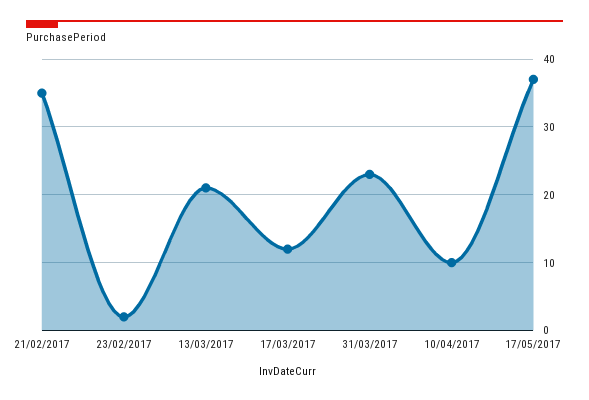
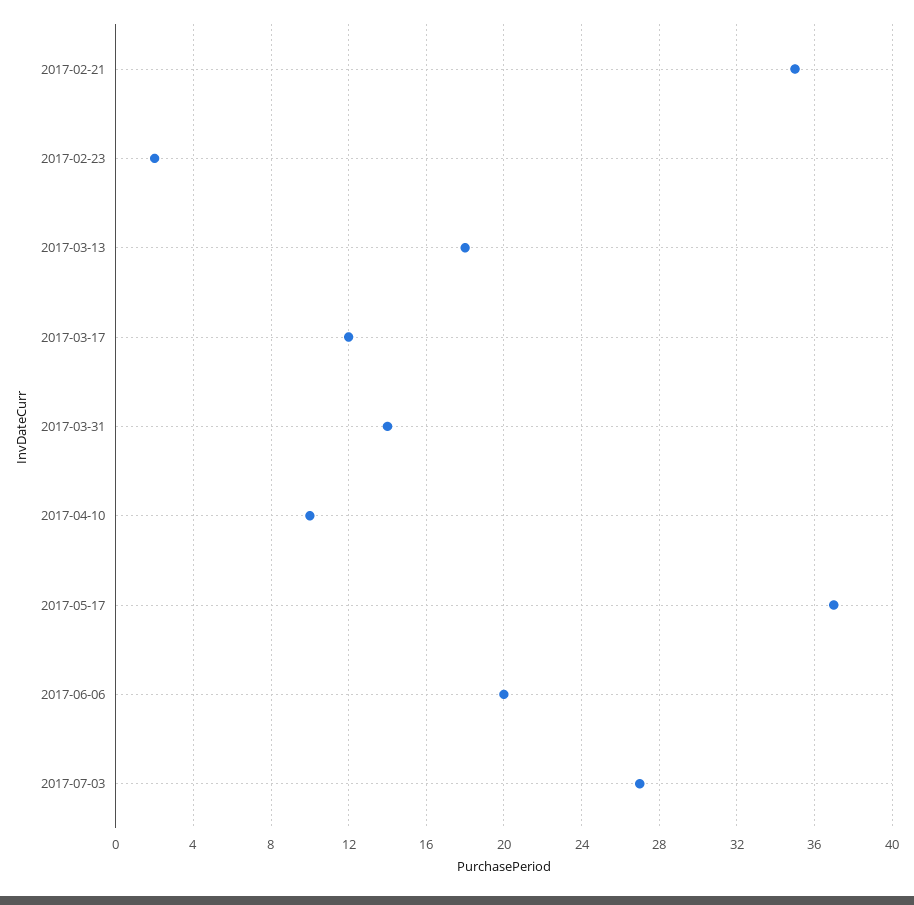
13/03/2017: 21 -> 18
31/03/2017: 23 -> 14
2017-06-06: none -> 20
2017-07-03: none -> 27

